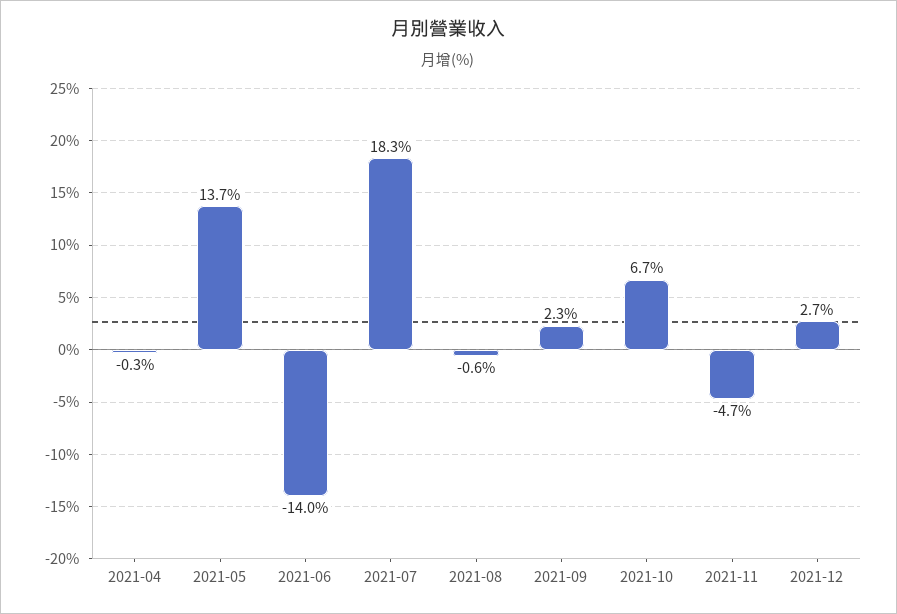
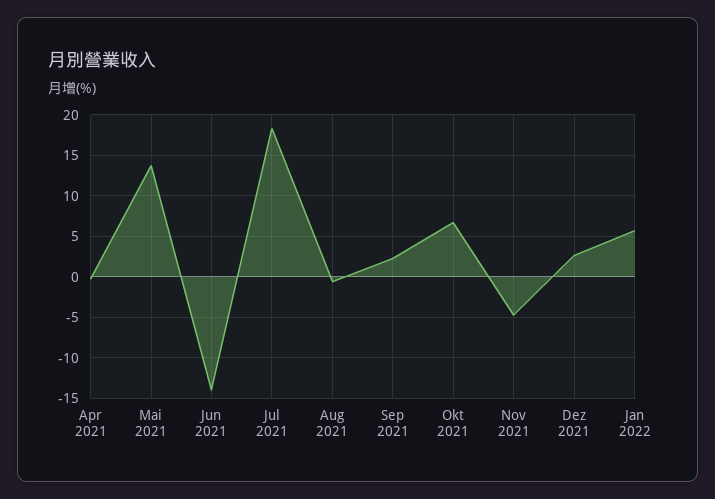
Jan 2022: none -> 6

